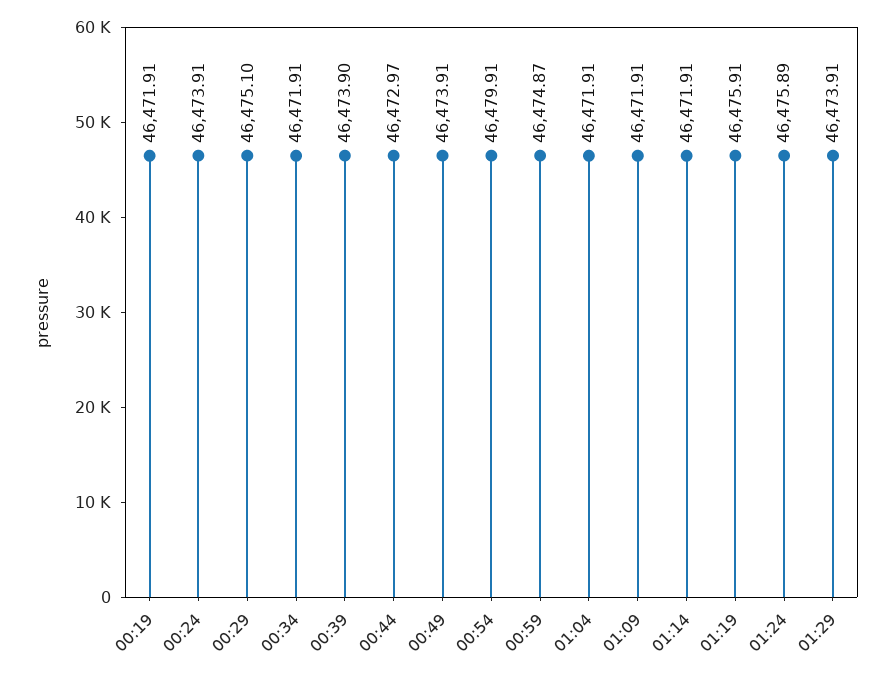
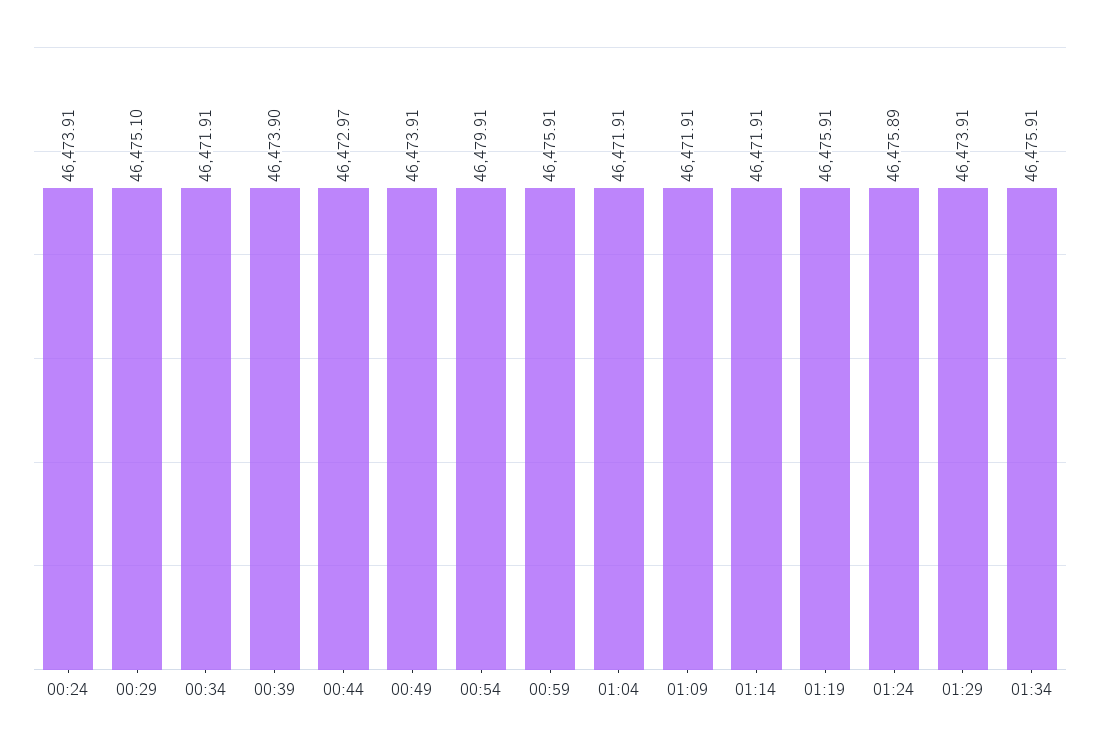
00:19: 46471.91 -> none
00:59: 46474.87 -> 46475.91
01:34: none -> 46475.91

